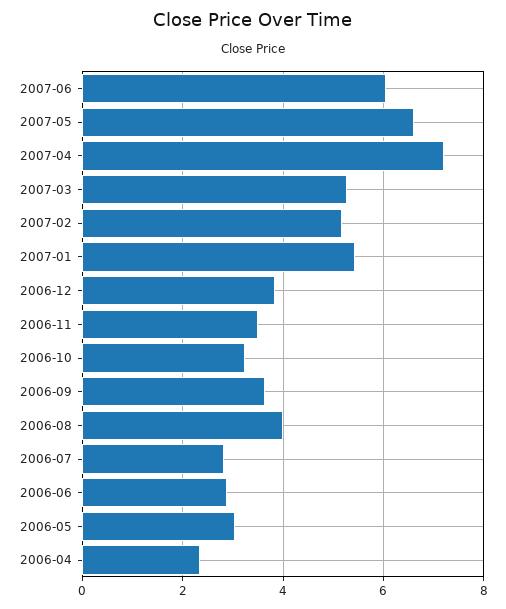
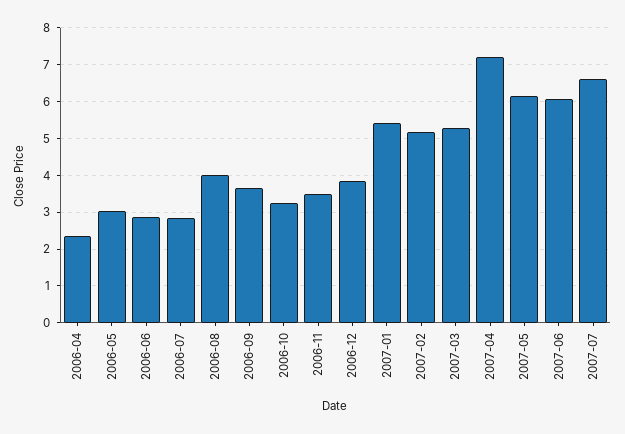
2007-05: 6.6 -> 6.2
2007-07: none -> 6.6

